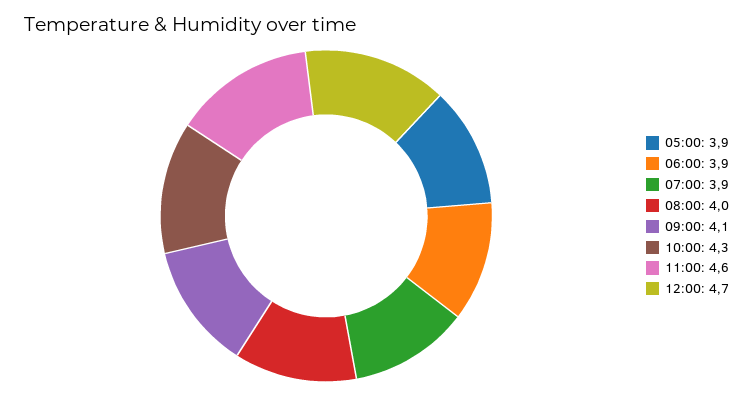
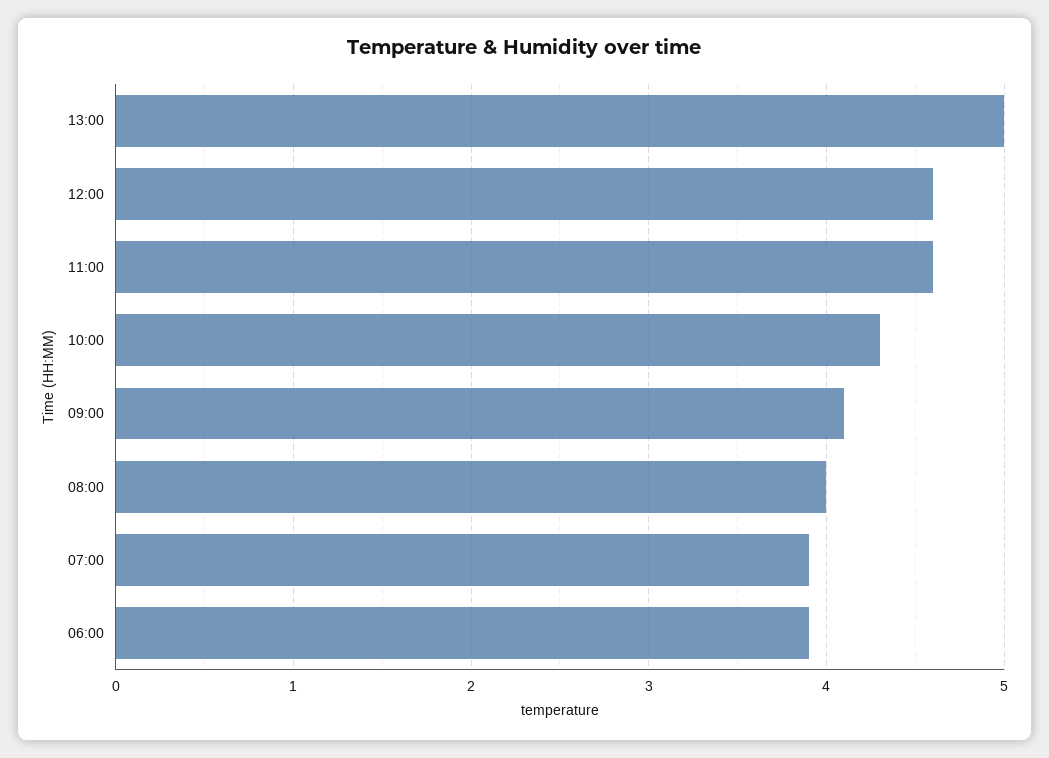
05:00: 3.9 -> none
12:00: 4.7 -> 4.6
13:00: none -> 5

